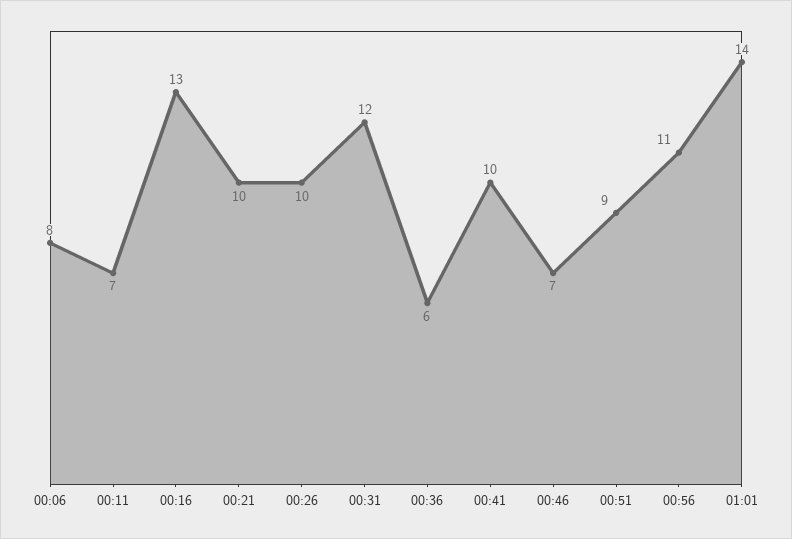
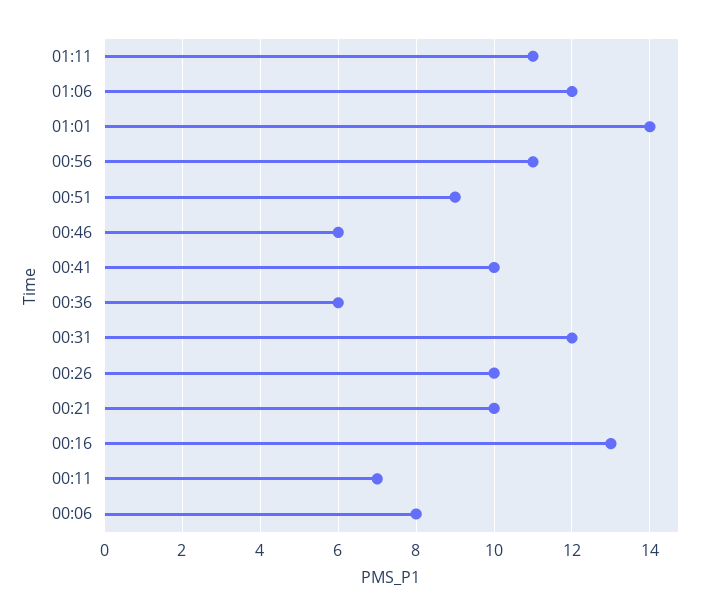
00:46: 7 -> 6
01:11: none -> 11
01:06: none -> 12

